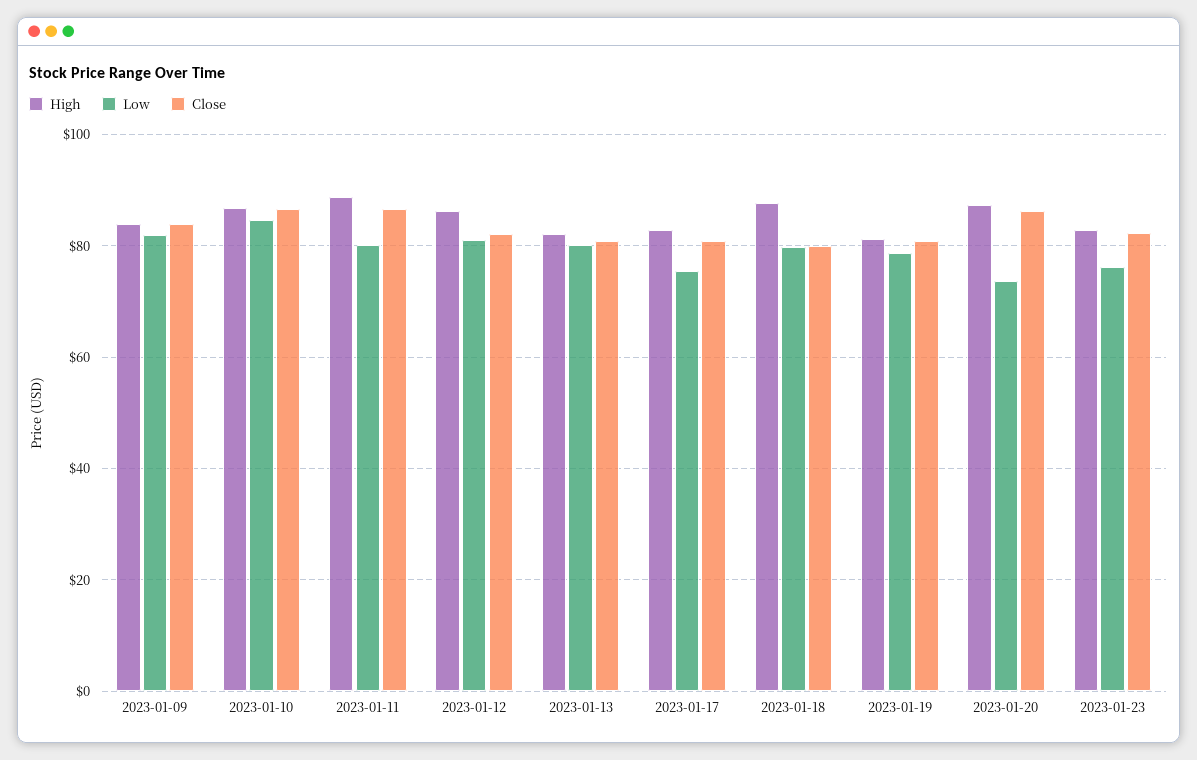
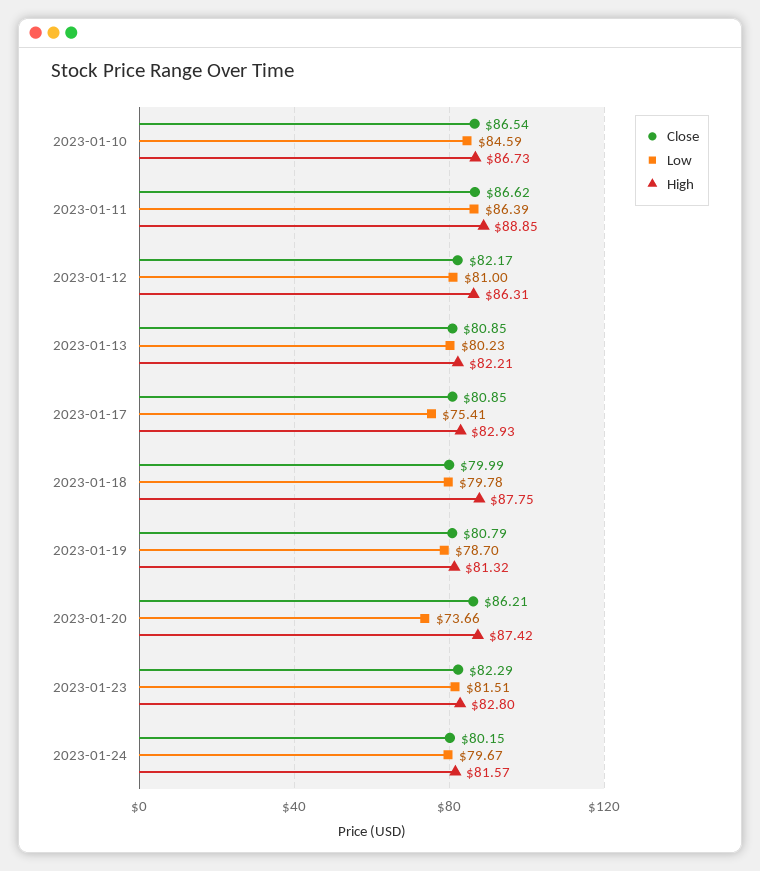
High, 2023-01-09: 84 -> none
Low, 2023-01-09: 82 -> none
Close, 2023-01-09: 84 -> none
Low, 2023-01-11: 80 -> 86.39
Low, 2023-01-23: 76 -> 81.51
Close, 2023-01-24: none -> 80.15
Low, 2023-01-24: none -> 79.67
High, 2023-01-24: none -> 81.57

